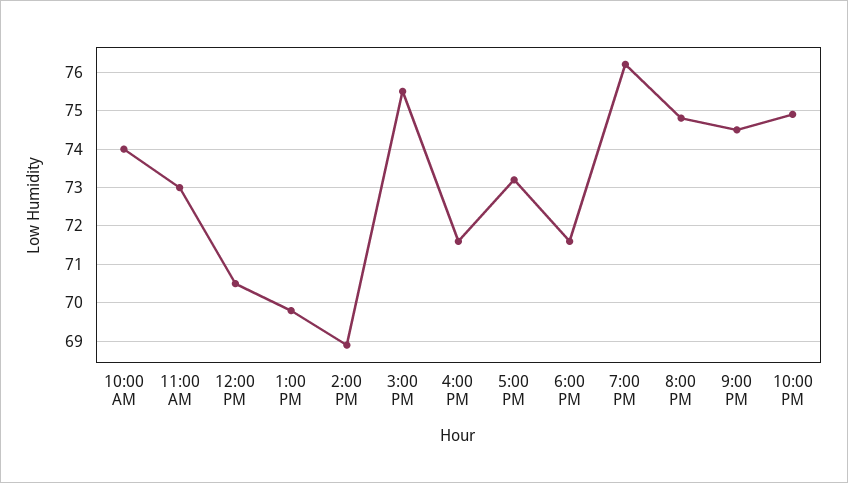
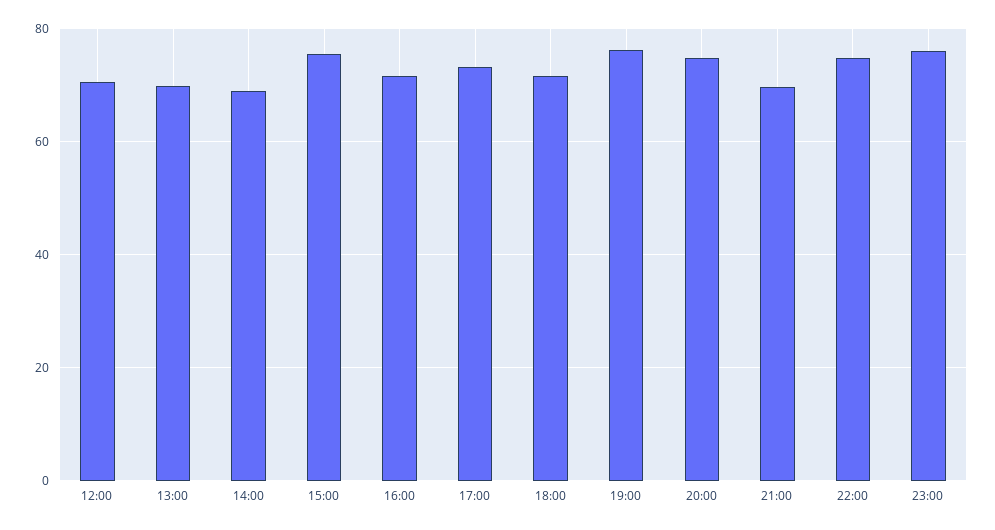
10:00 AM: 74 -> none
11:00 AM: 73 -> none
9:00 PM: 74.5 -> 70
23:00: none -> 76

